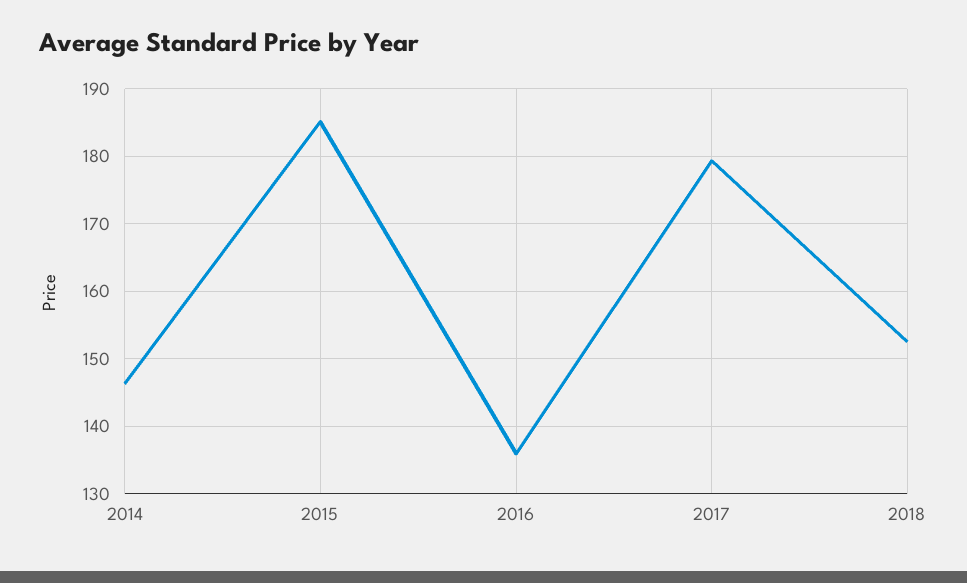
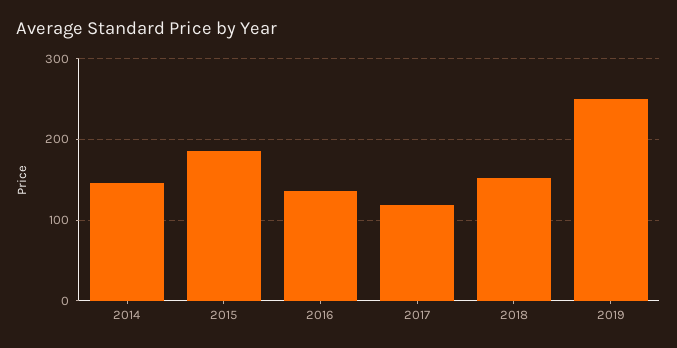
2017: 179 -> 120
2019: none -> 250

